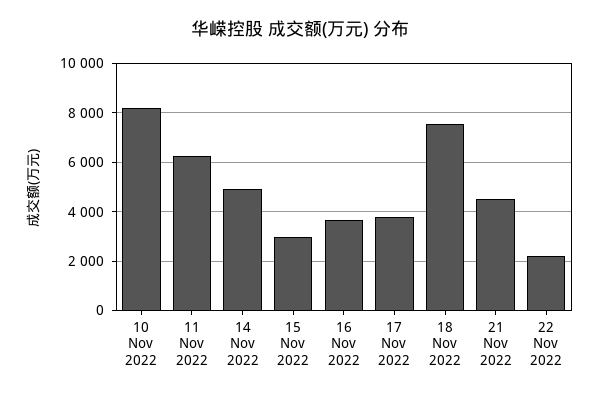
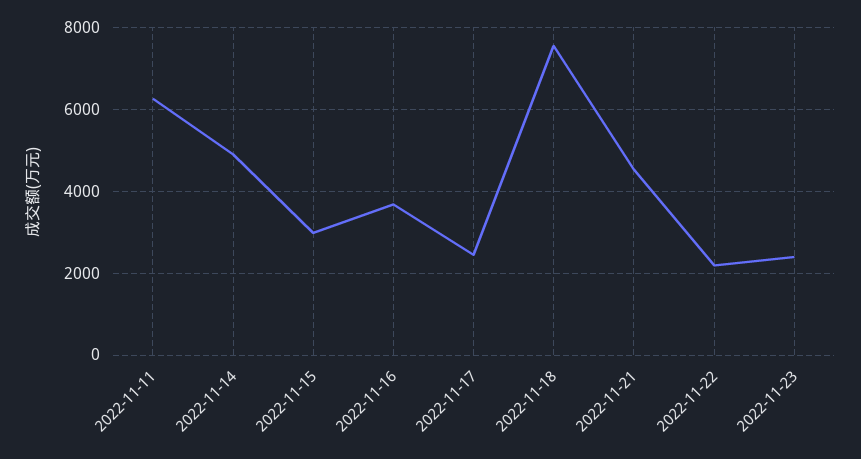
10 Nov 2022: 8250 -> none
17 Nov 2022: 3750 -> 2400
2022-11-23: none -> 2400

